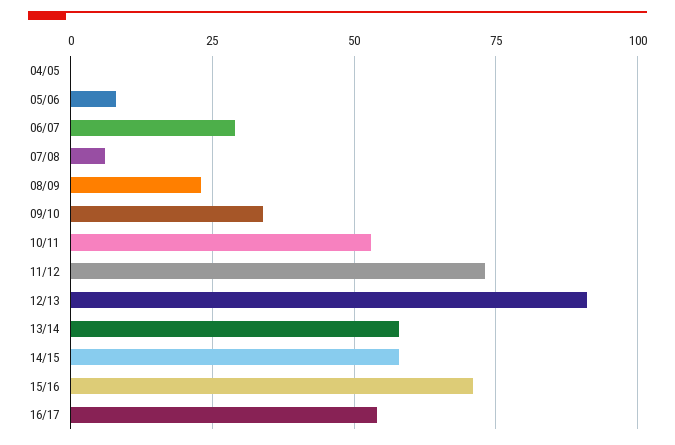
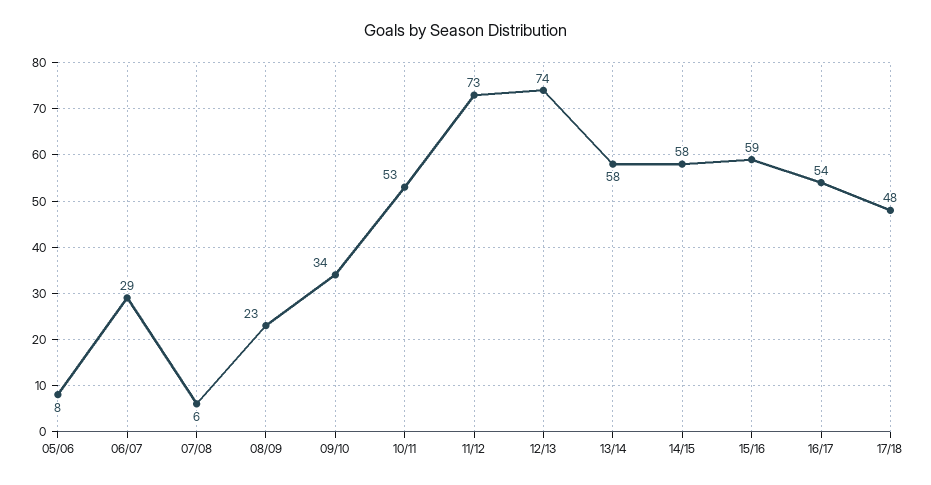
04/05: 0 -> none
12/13: 90 -> 74
15/16: 70 -> 59
17/18: none -> 48

